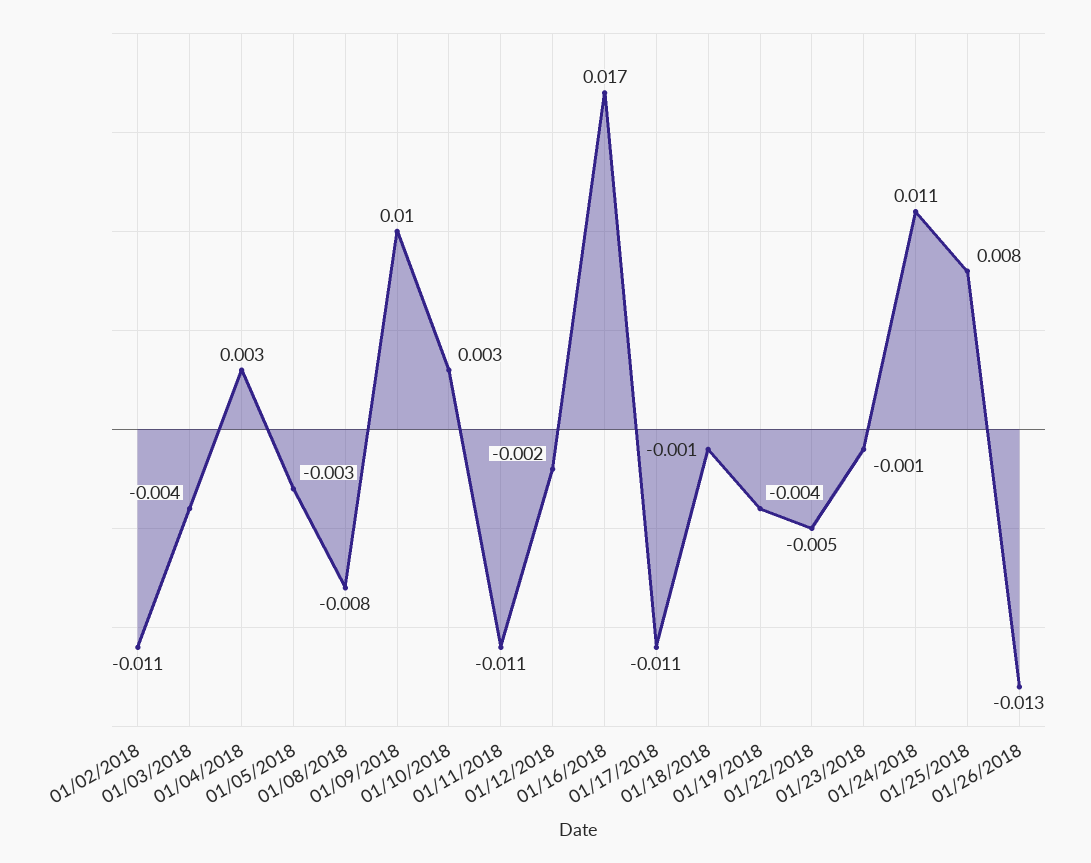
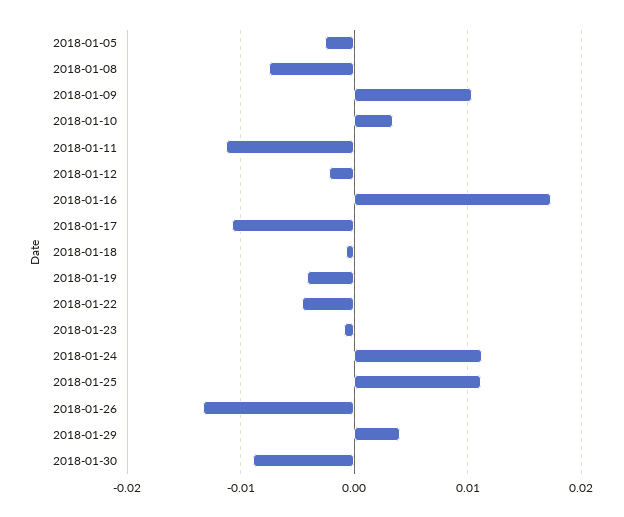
01/02/2018: -0.011 -> none
01/03/2018: -0.004 -> none
01/04/2018: 0.003 -> none
01/25/2018: 0.008 -> 0.011
2018-01-29: none -> 0.004
2018-01-30: none -> -0.009

